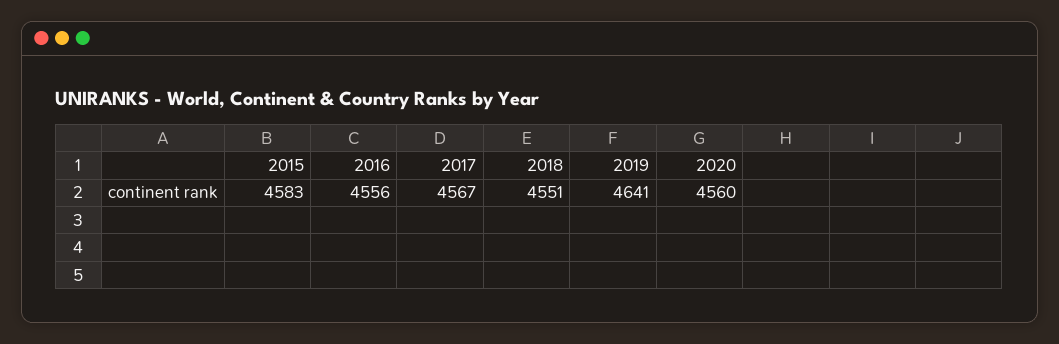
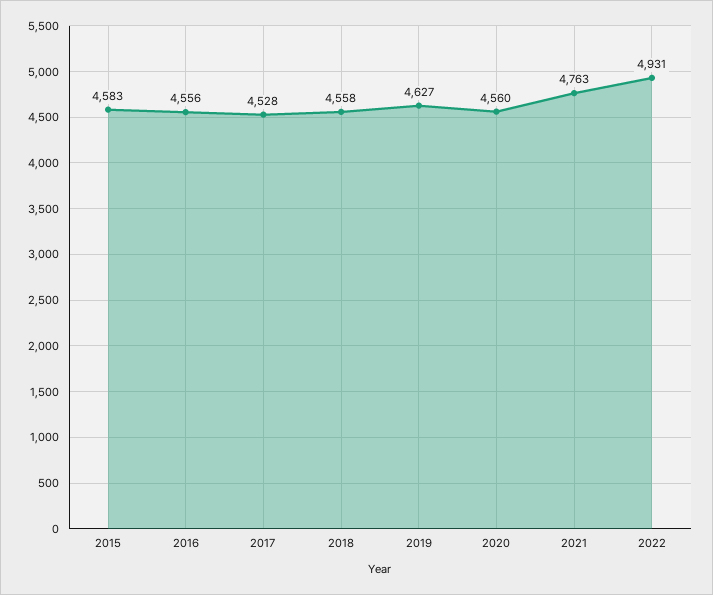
2017: 4567 -> 4528
2018: 4551 -> 4558
2019: 4641 -> 4627
2021: none -> 4763
2022: none -> 4931

